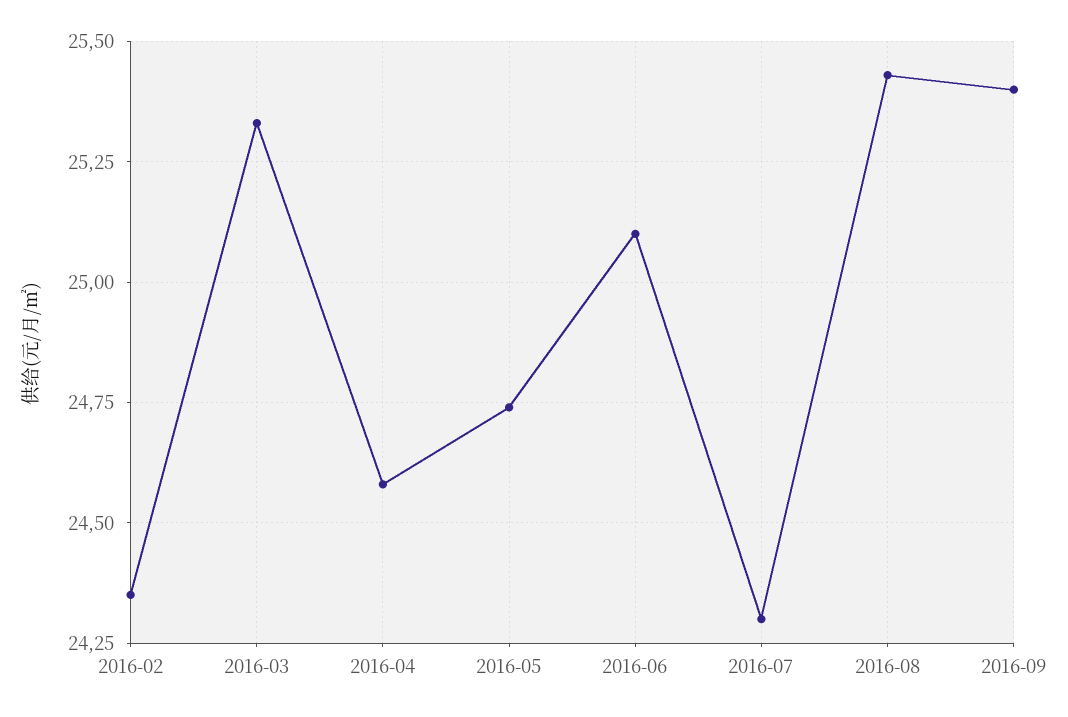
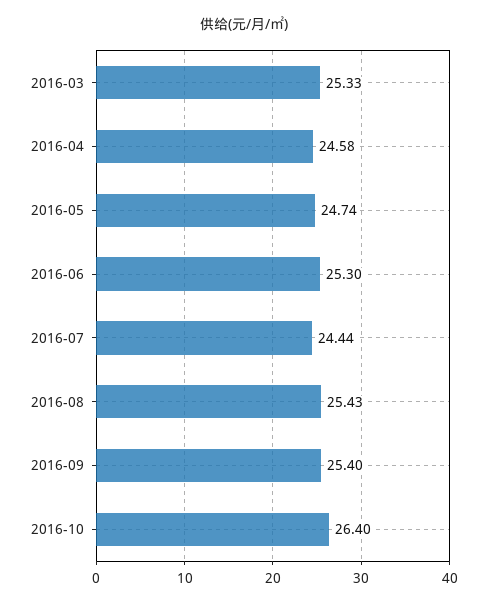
2016-02: 24.35 -> none
2016-06: 25.1 -> 25.3
2016-07: 24.3 -> 24.44
2016-10: none -> 26.4

